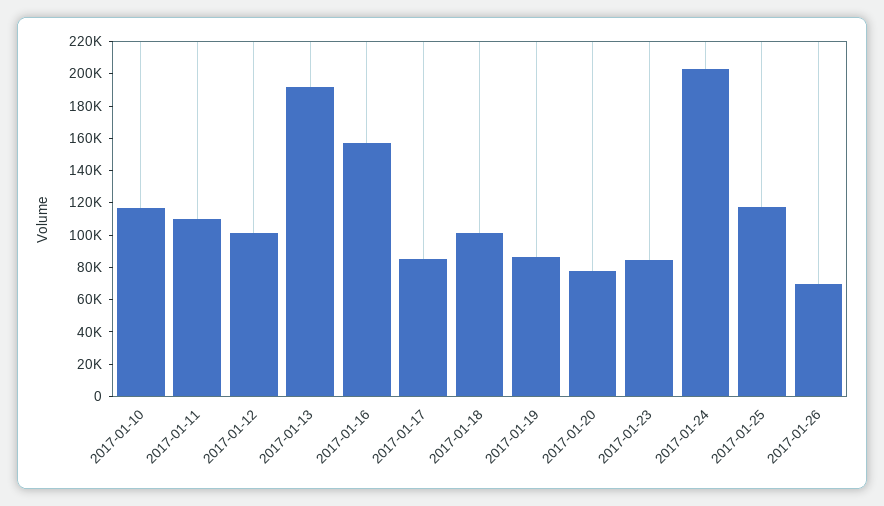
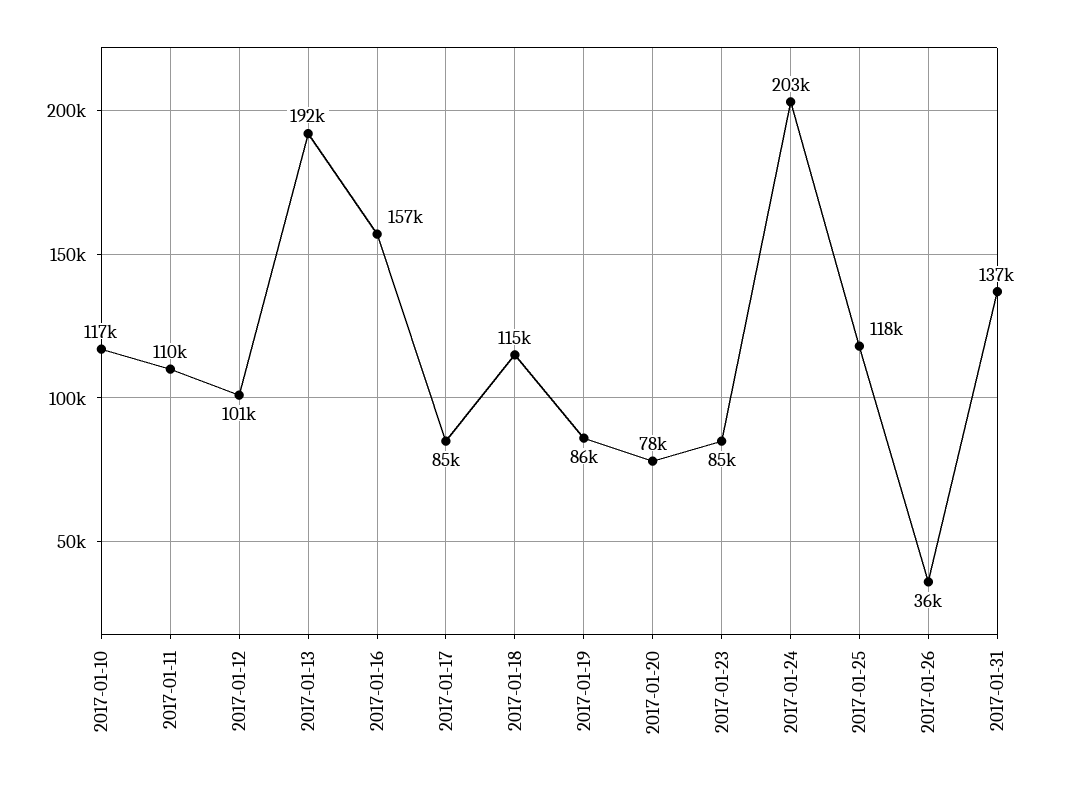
2017-01-18: 100000 -> 115000
2017-01-26: 70000 -> 36000
2017-01-31: none -> 137000

